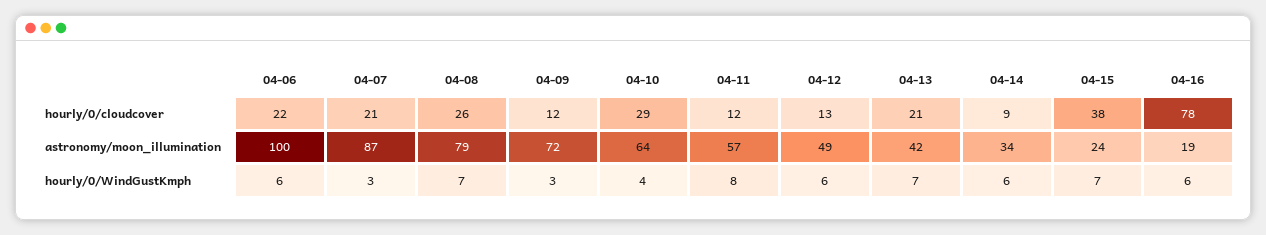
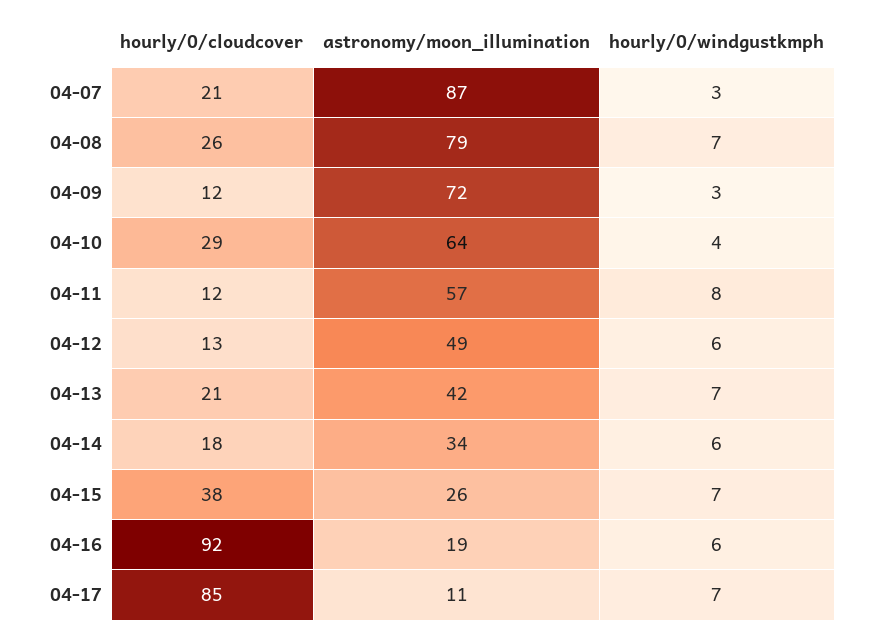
04-06, hourly/0/cloudcover: 22 -> none
04-14, hourly/0/cloudcover: 9 -> 18
04-16, hourly/0/cloudcover: 78 -> 92
04-06, astronomy/moon_illumination: 100 -> none
04-15, astronomy/moon_illumination: 24 -> 26
04-06, hourly/0/WindGustKmph: 6 -> none
04-17, hourly/0/cloudcover: none -> 85
04-17, astronomy/moon_illumination: none -> 11
04-17, hourly/0/WindGustKmph: none -> 7

